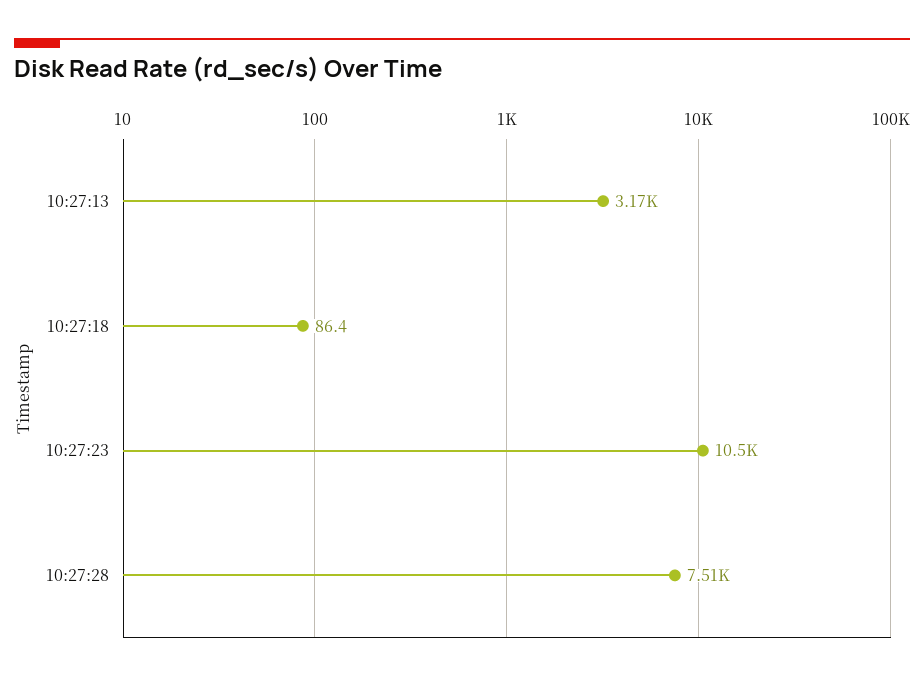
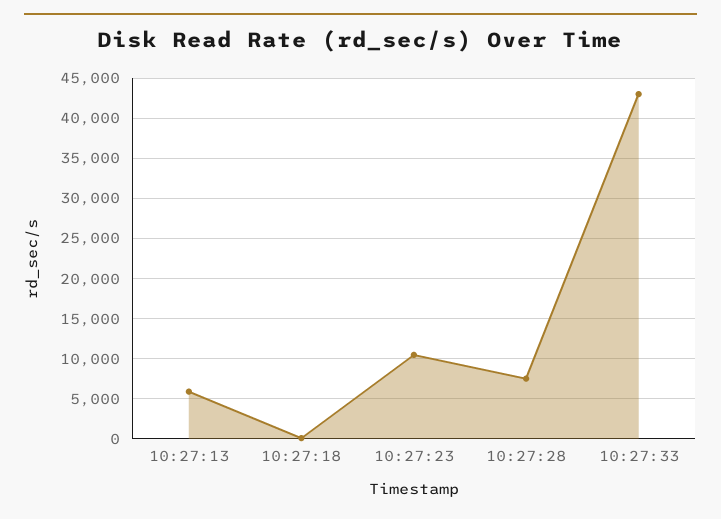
10:27:13: 3170 -> 6000
10:27:33: none -> 43000

